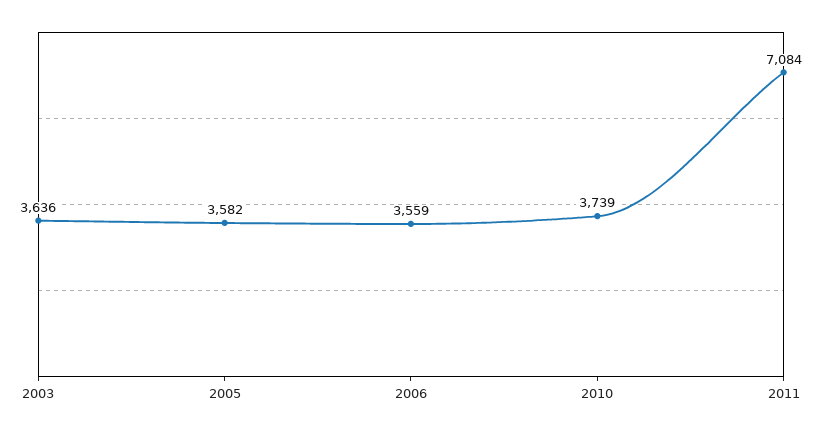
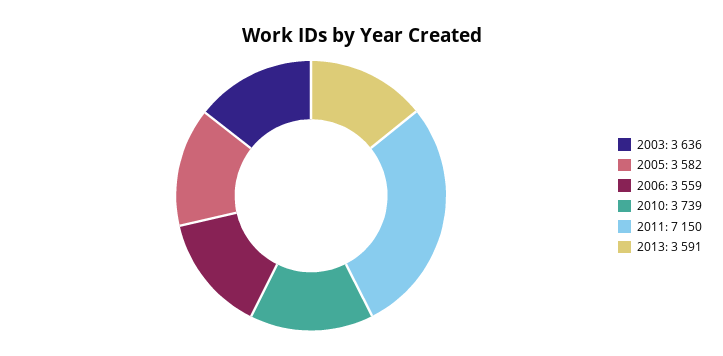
2011: 7084 -> 7150
2013: none -> 3591

